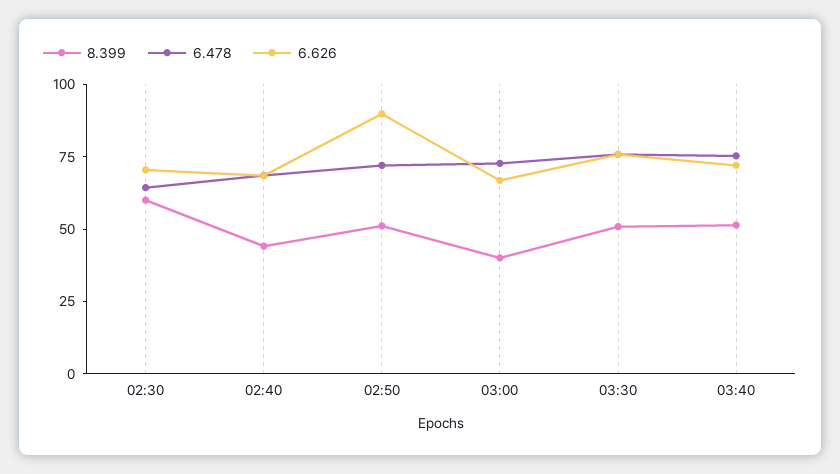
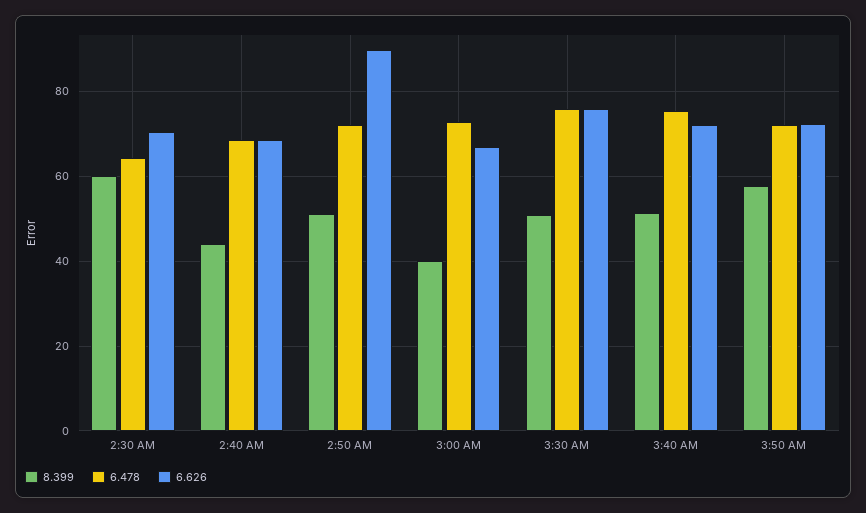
8.399, 3:50 AM: none -> 58
6.478, 3:50 AM: none -> 72
6.626, 3:50 AM: none -> 72

